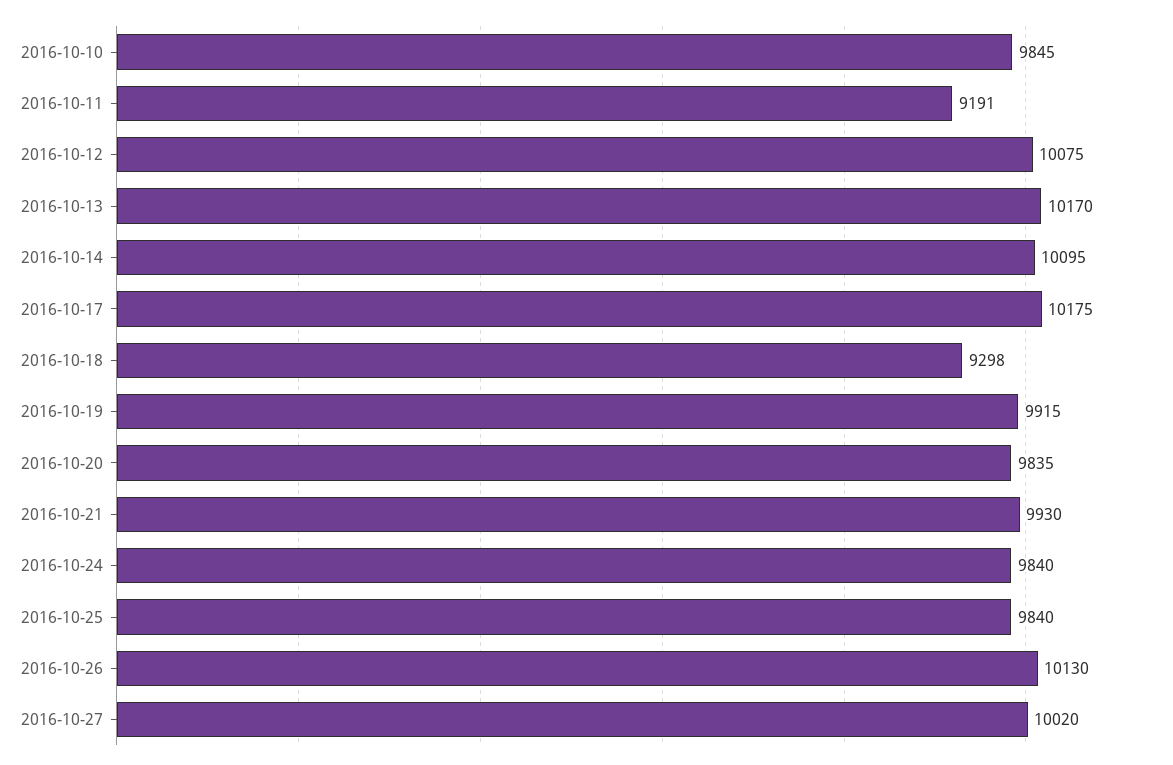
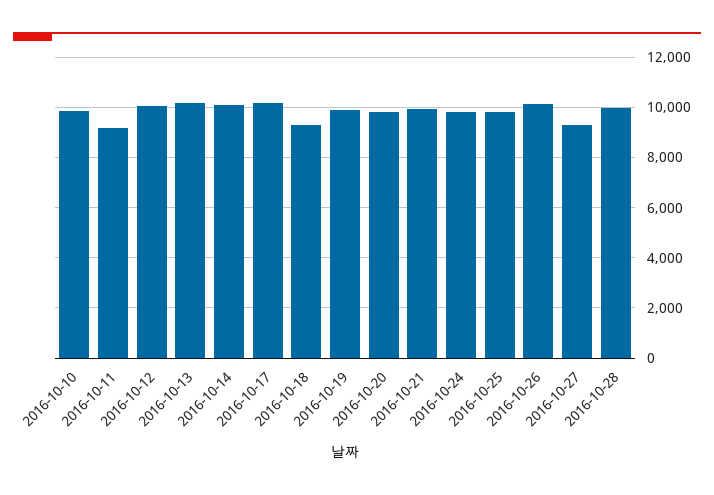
2016-10-27: 10020 -> 9250
2016-10-28: none -> 10000

